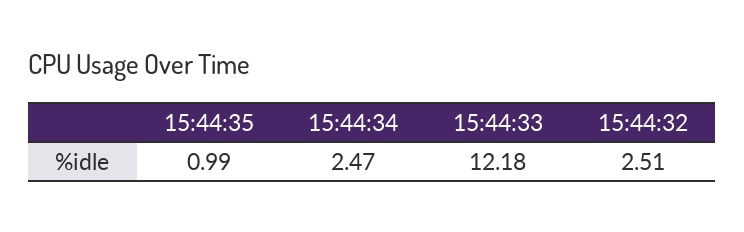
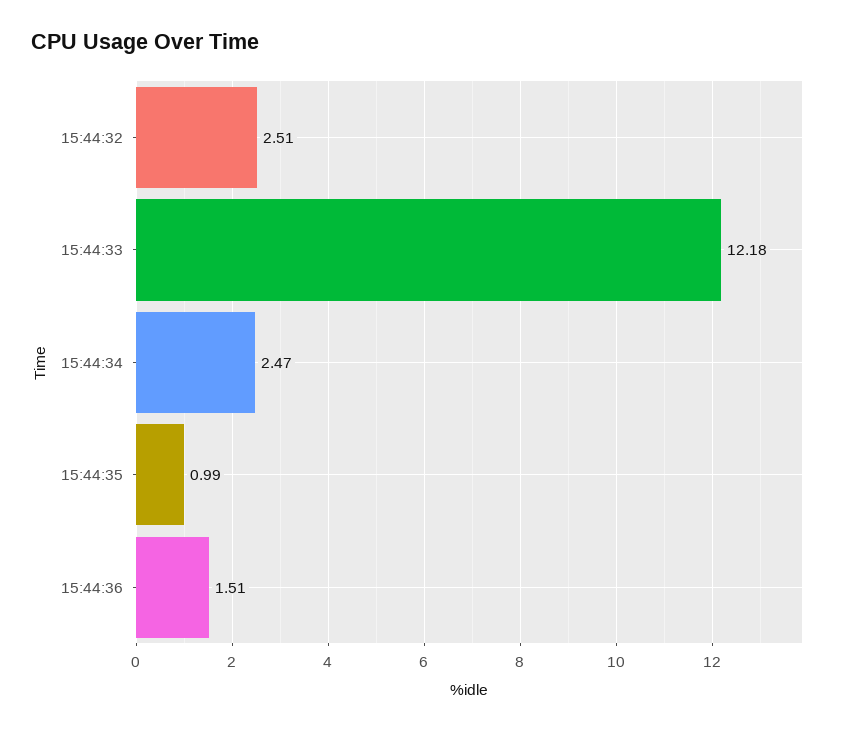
15:44:36: none -> 1.51

